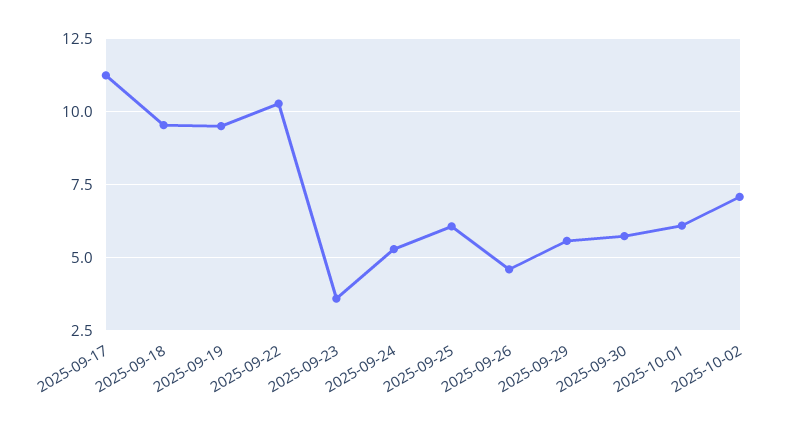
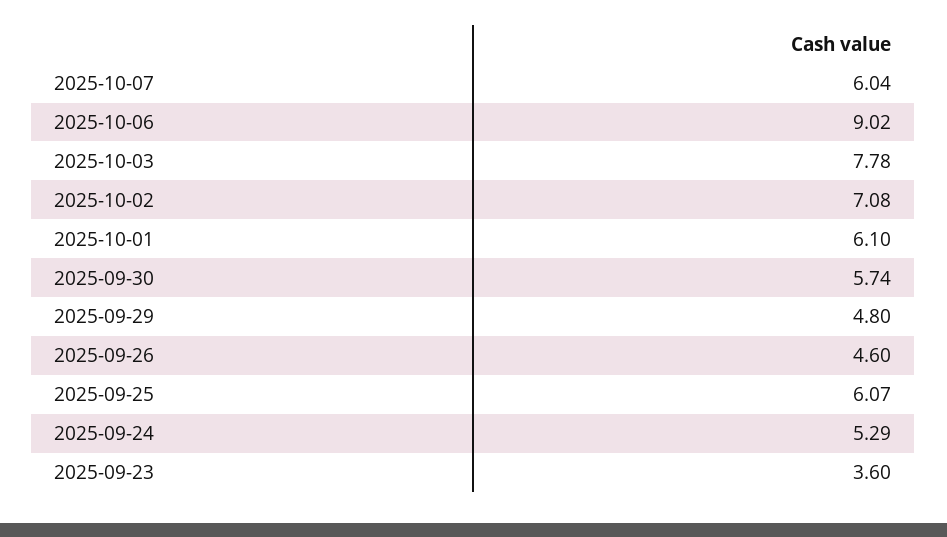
2025-09-17: 11.25 -> none
2025-09-18: 9.5 -> none
2025-09-19: 9.5 -> none
2025-09-22: 10.25 -> none
2025-09-29: 5.5 -> 4.8
2025-10-07: none -> 6.04
2025-10-06: none -> 9.02
2025-10-03: none -> 7.78

